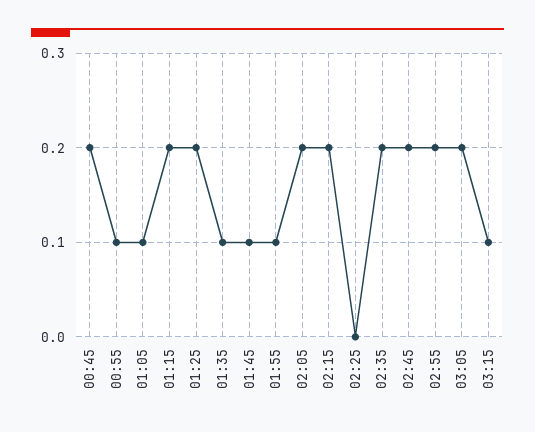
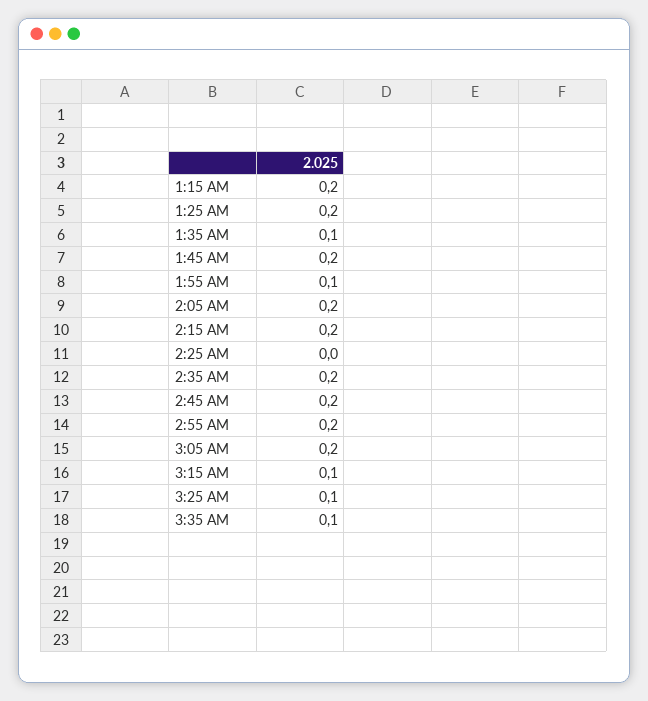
00:45: 0.2 -> none
00:55: 0.1 -> none
01:05: 0.1 -> none
01:45: 0.1 -> 0.2
3:25 AM: none -> 0.1
3:35 AM: none -> 0.1

